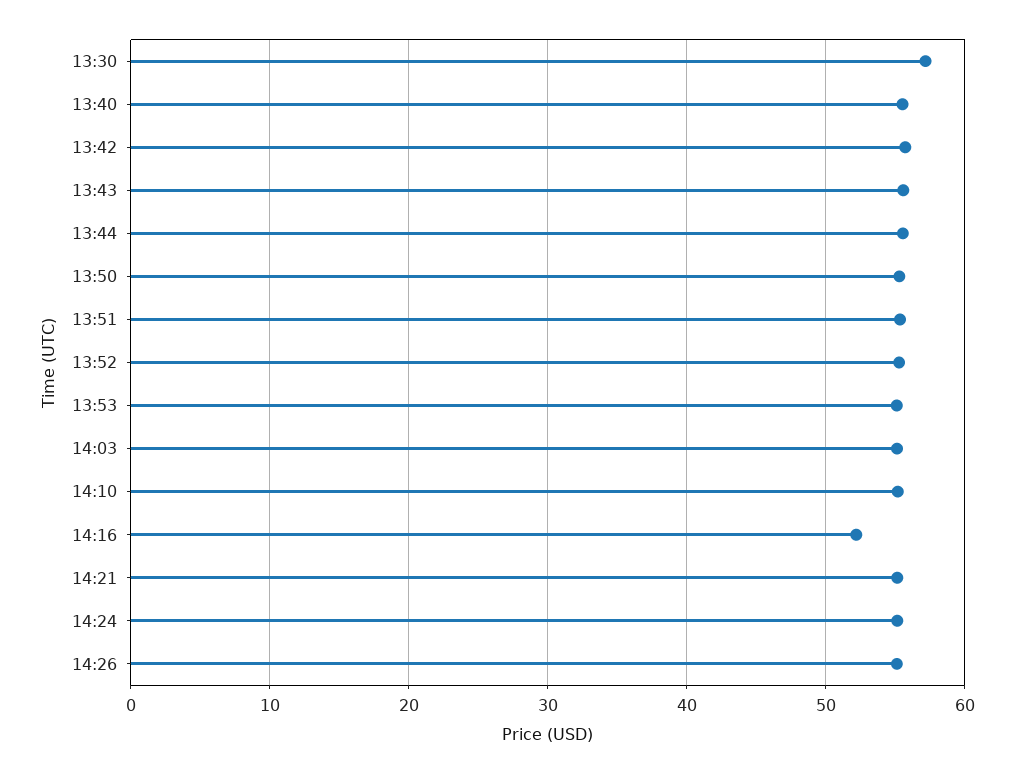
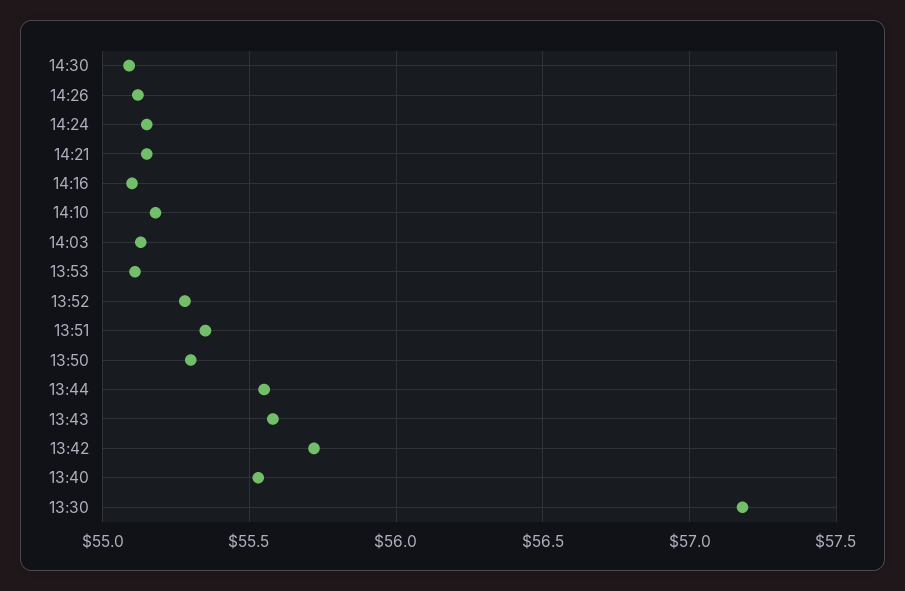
14:16: 52 -> 55.1
14:30: none -> 55.1

